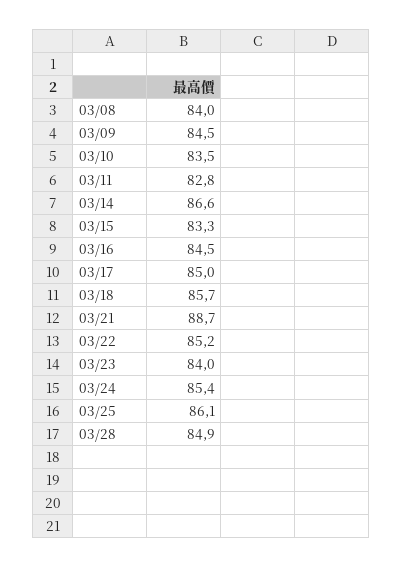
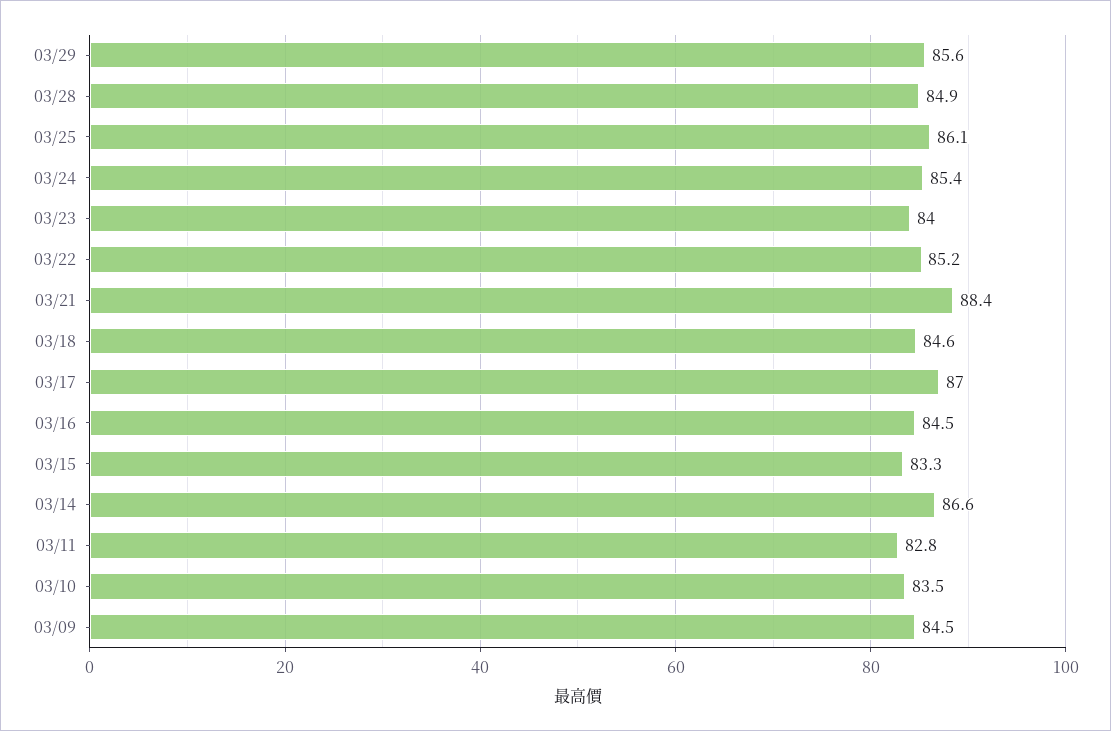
03/08: 84 -> none
03/17: 85 -> 87
03/18: 85.7 -> 84.6
03/21: 88.7 -> 88.4
03/29: none -> 85.6

